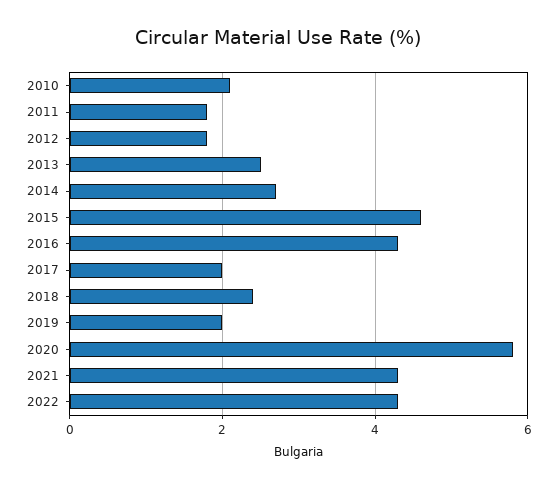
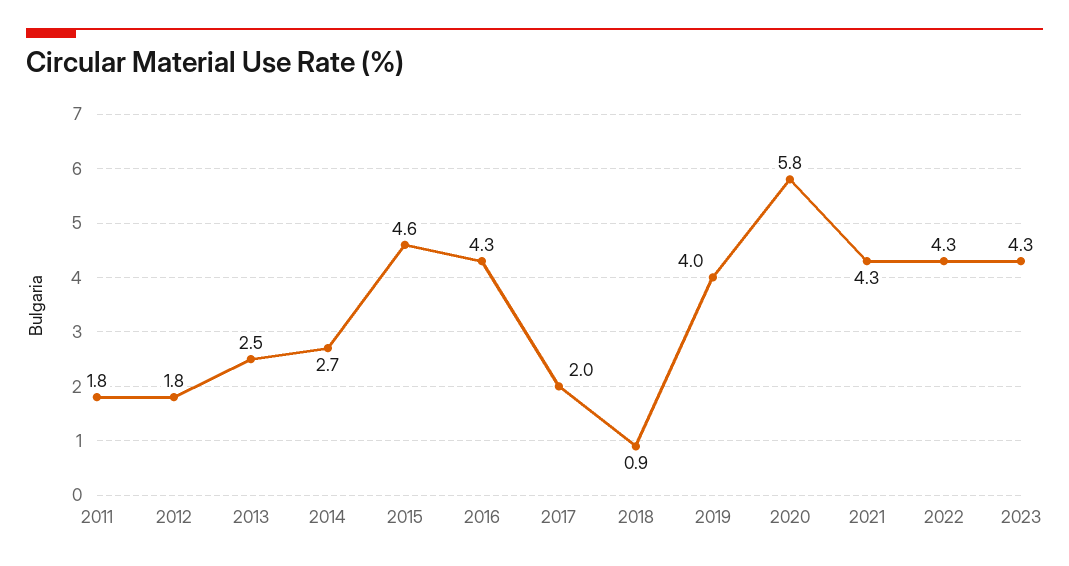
2010: 2 -> none
2018: 2.5 -> 0.9
2019: 2 -> 4
2023: none -> 4.3

